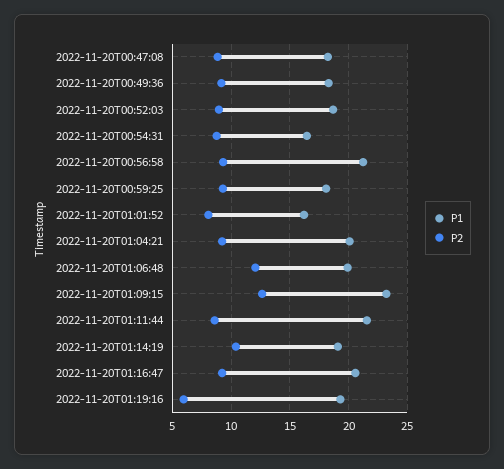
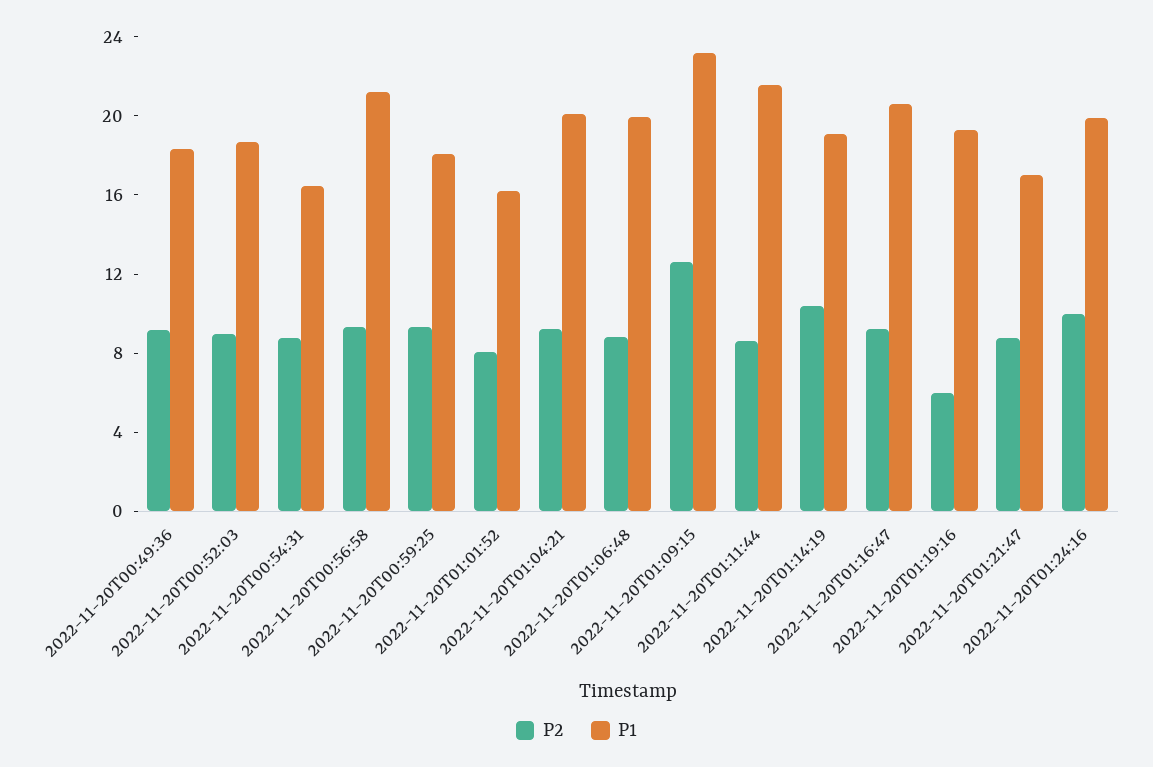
P1, 2022-11-20T00:47:08: 18 -> none
P2, 2022-11-20T00:47:08: 9 -> none
P2, 2022-11-20T01:06:48: 12 -> 9
P2, 2022-11-20T01:21:47: none -> 9
P1, 2022-11-20T01:21:47: none -> 17
P2, 2022-11-20T01:24:16: none -> 10
P1, 2022-11-20T01:24:16: none -> 20

